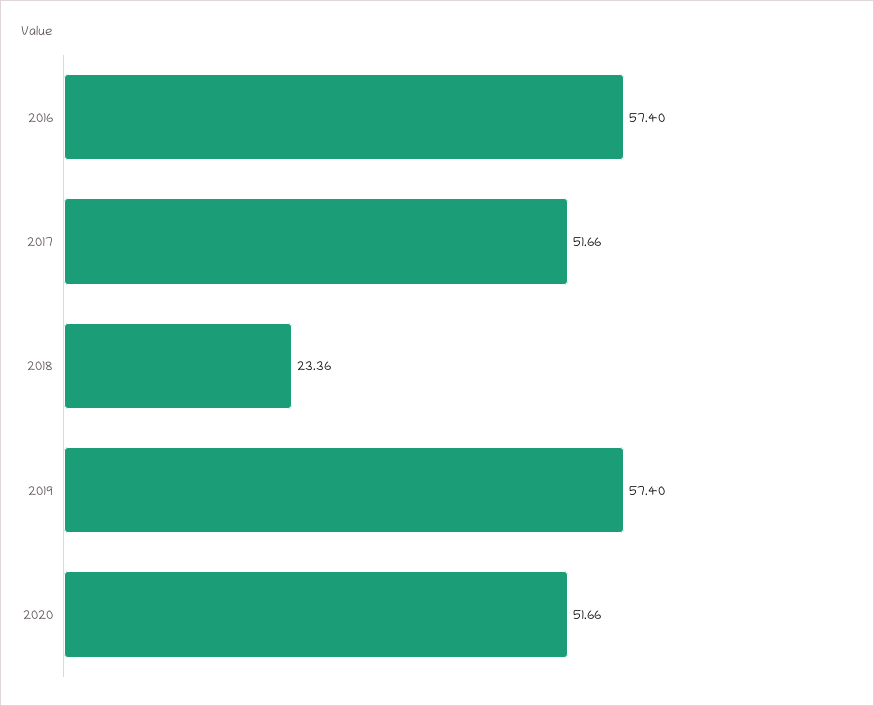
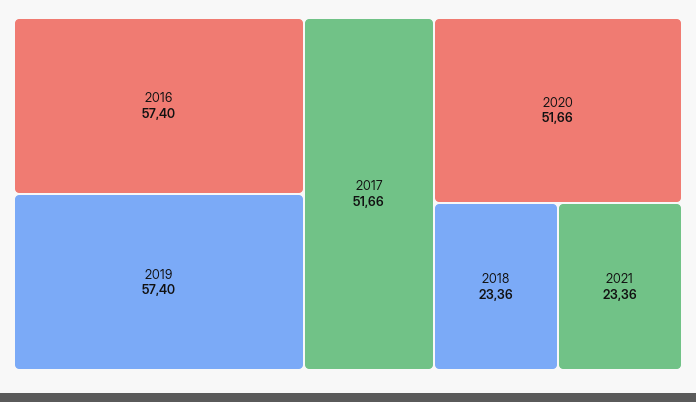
2021: none -> 23.36

